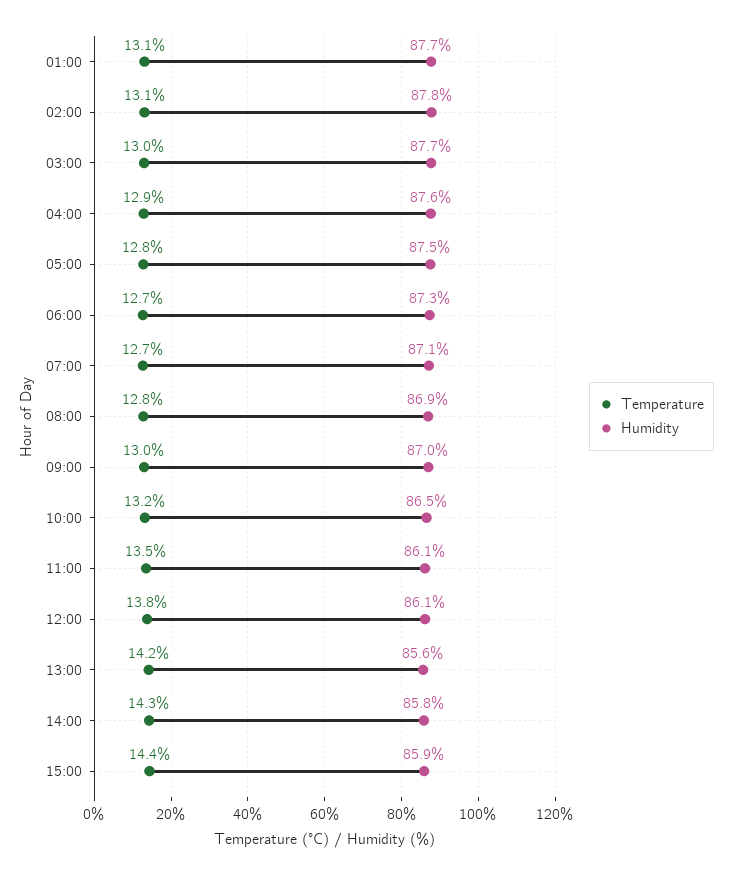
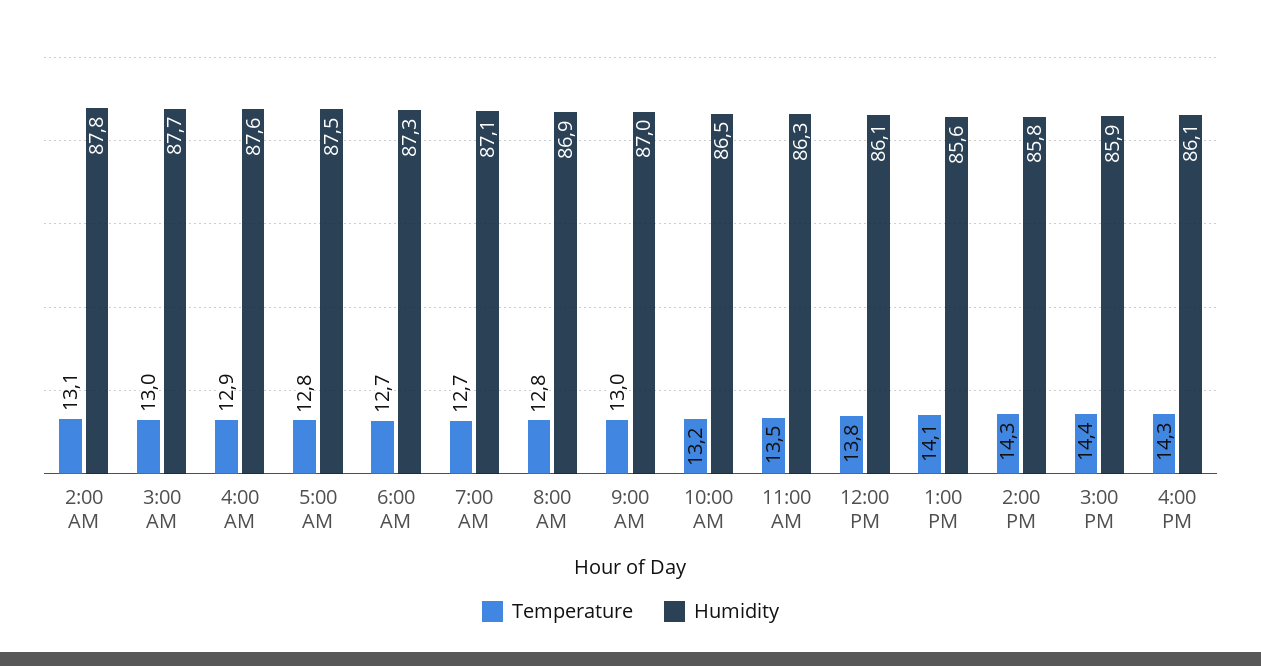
Temperature, 01:00: 13.1 -> none
Humidity, 01:00: 87.7 -> none
Humidity, 11:00: 86.1 -> 86.3
Temperature, 13:00: 14.2 -> 14.1
Temperature, 4:00 PM: none -> 14.3
Humidity, 4:00 PM: none -> 86.1

